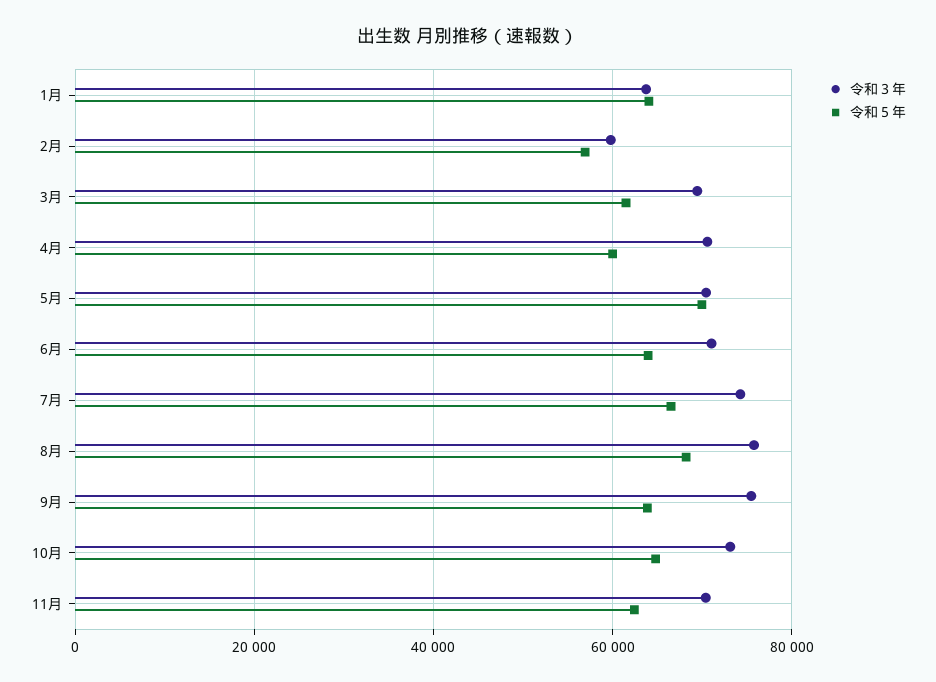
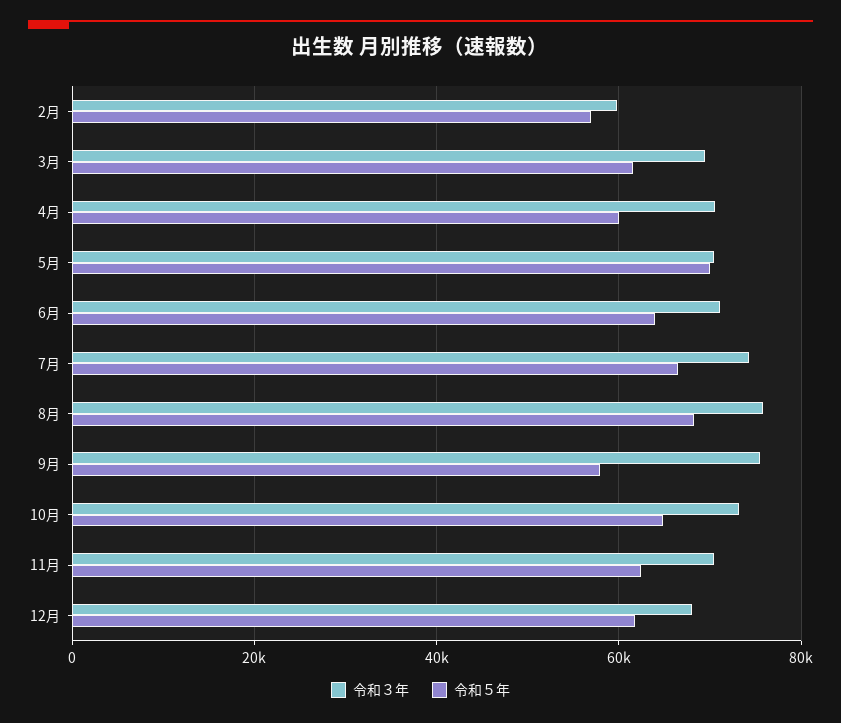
令和３年, 1月: 64000 -> none
令和５年, 1月: 64000 -> none
令和５年, 9月: 64000 -> 58000
令和３年, 12月: none -> 68000
令和５年, 12月: none -> 62000

